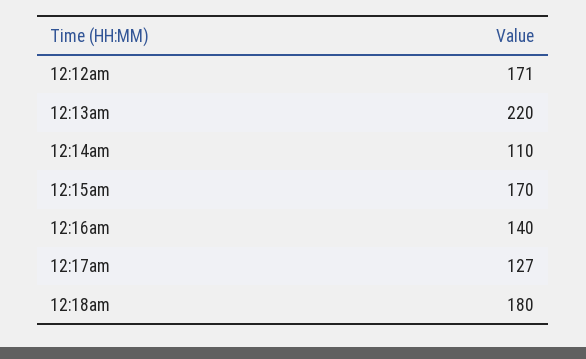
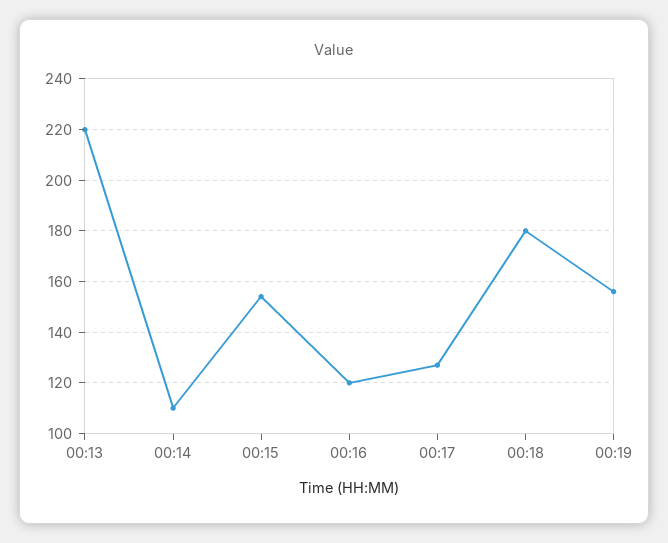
12:12am: 171 -> none
12:15am: 170 -> 155
12:16am: 140 -> 120
00:19: none -> 155

